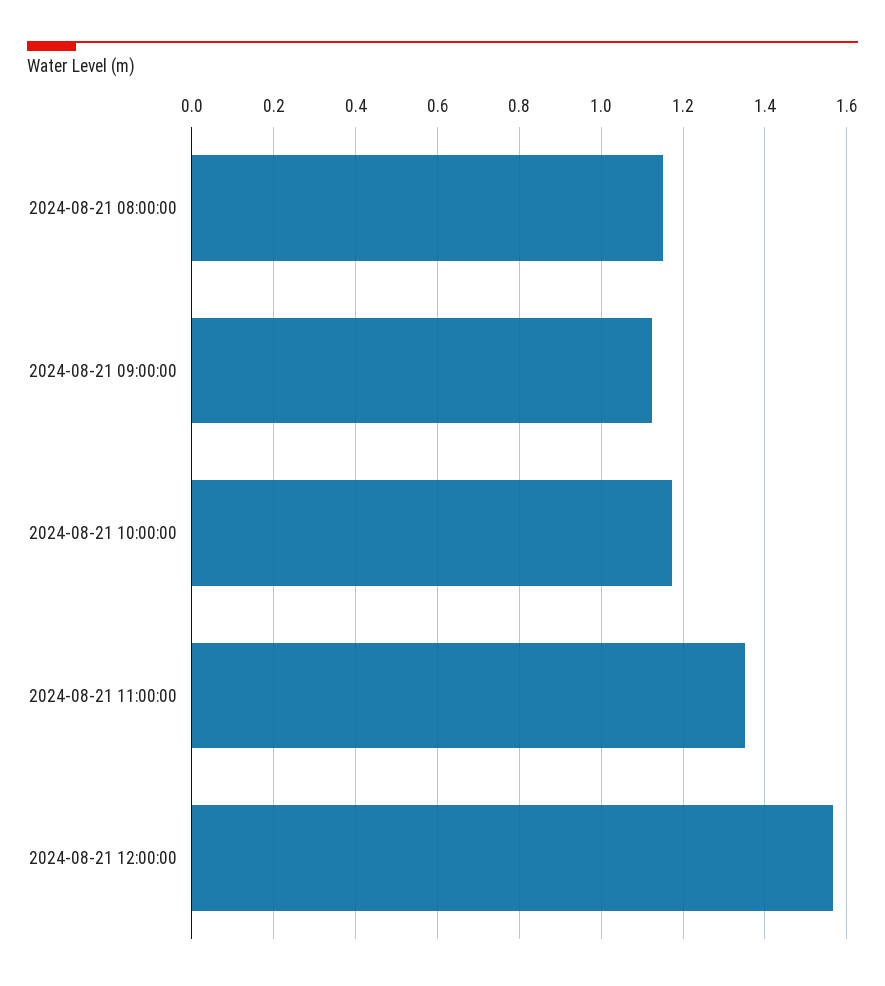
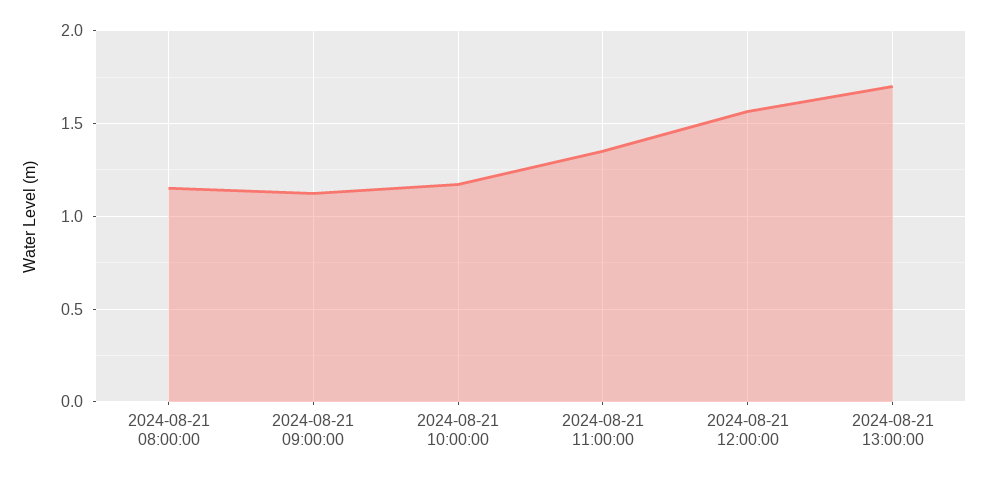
2024-08-21 13:00:00: none -> 1.7

